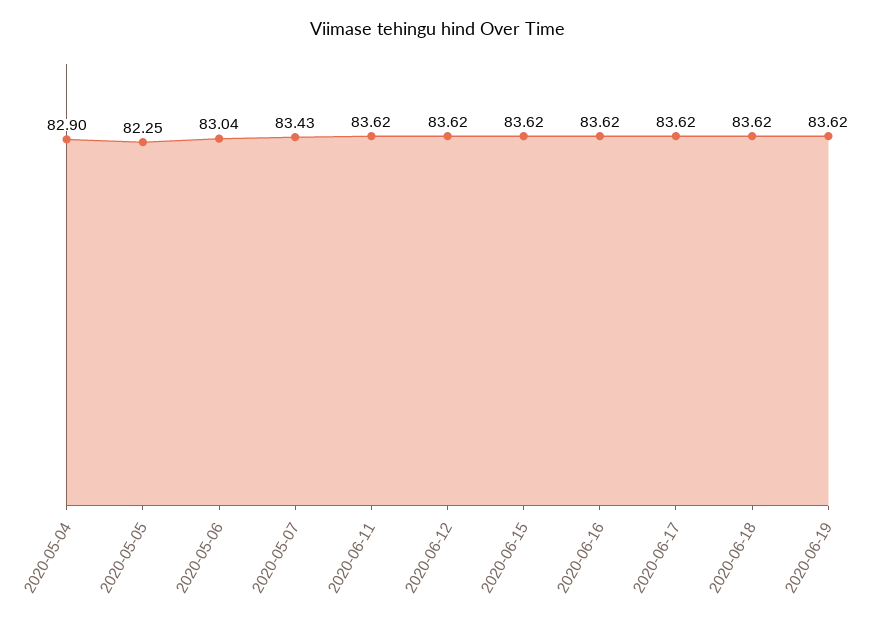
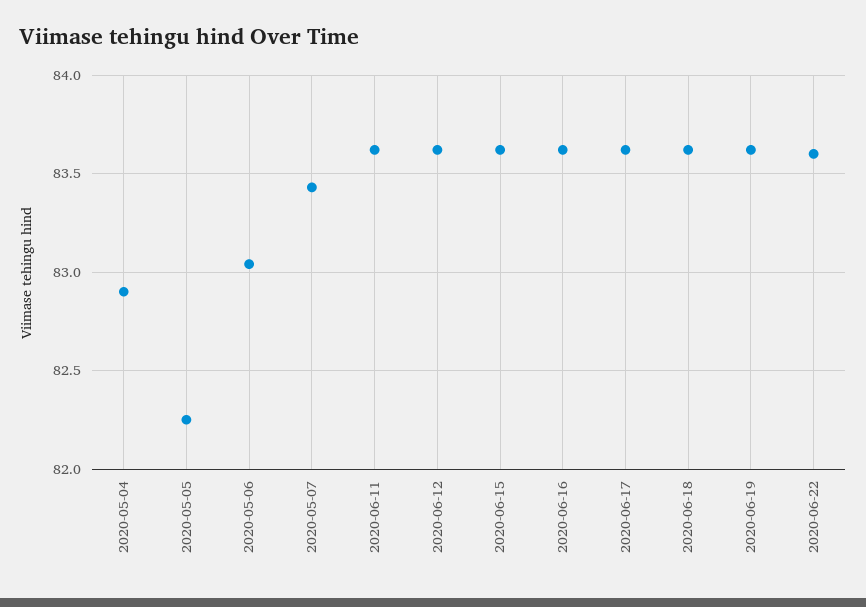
2020-06-22: none -> 83.6

